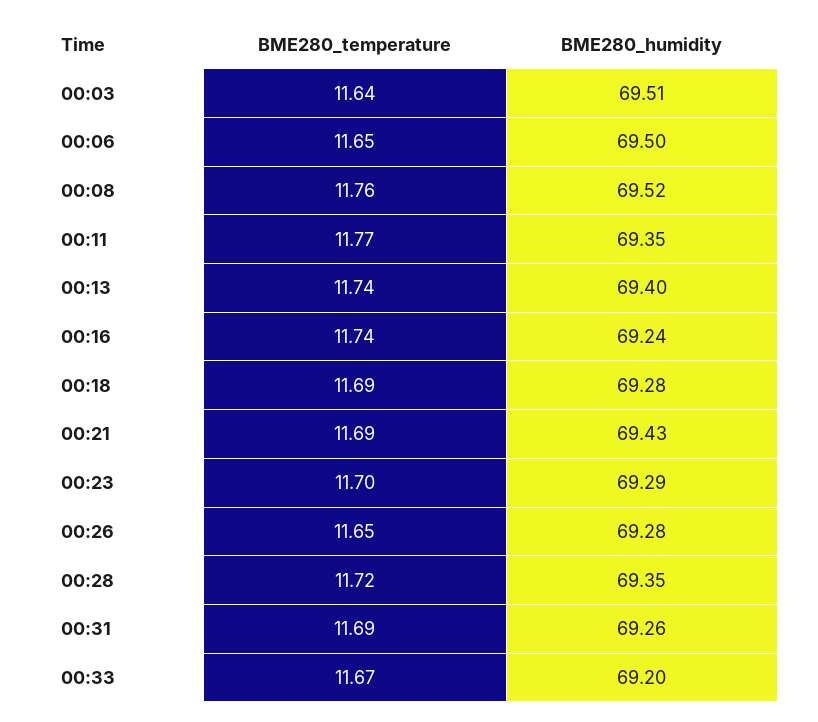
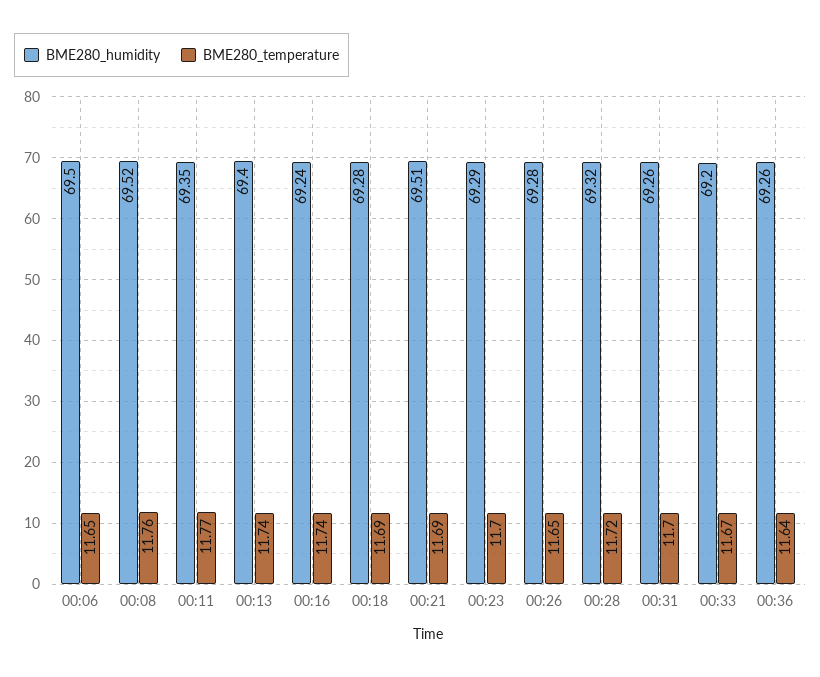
BME280_temperature, 00:03: 11.64 -> none
BME280_humidity, 00:03: 69.51 -> none
BME280_humidity, 00:21: 69.43 -> 69.51
BME280_humidity, 00:28: 69.35 -> 69.32
BME280_temperature, 00:31: 11.69 -> 11.7
BME280_humidity, 00:36: none -> 69.26
BME280_temperature, 00:36: none -> 11.64

